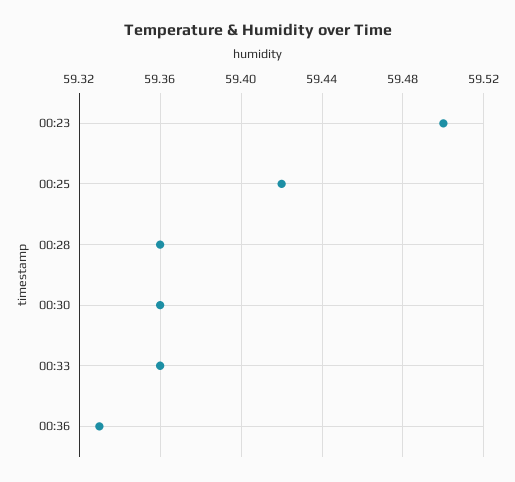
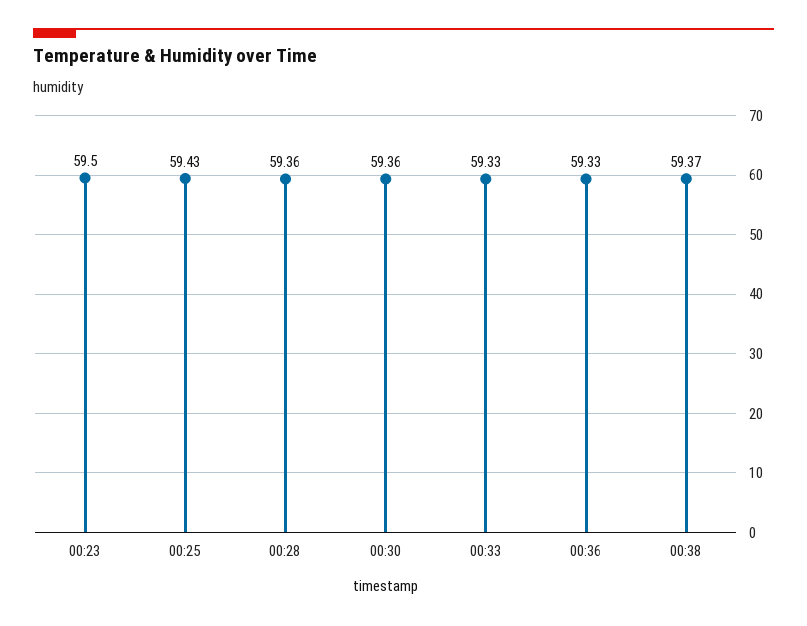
00:25: 59.42 -> 59.43
00:33: 59.36 -> 59.33
00:38: none -> 59.37

